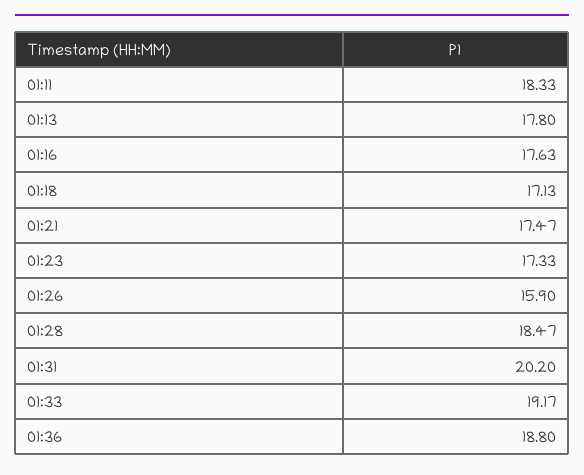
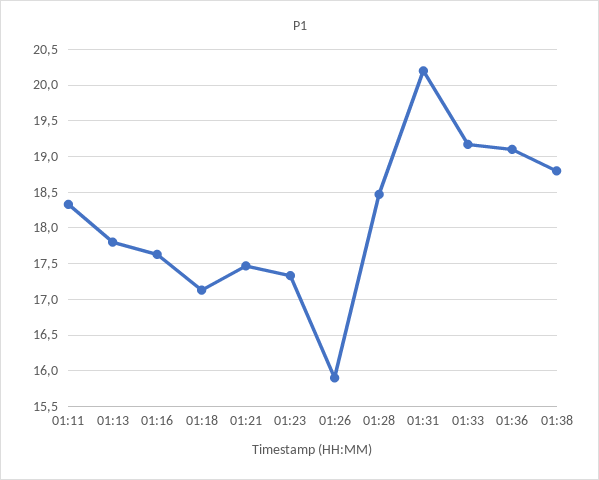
01:36: 18.8 -> 19.1
01:38: none -> 18.8

